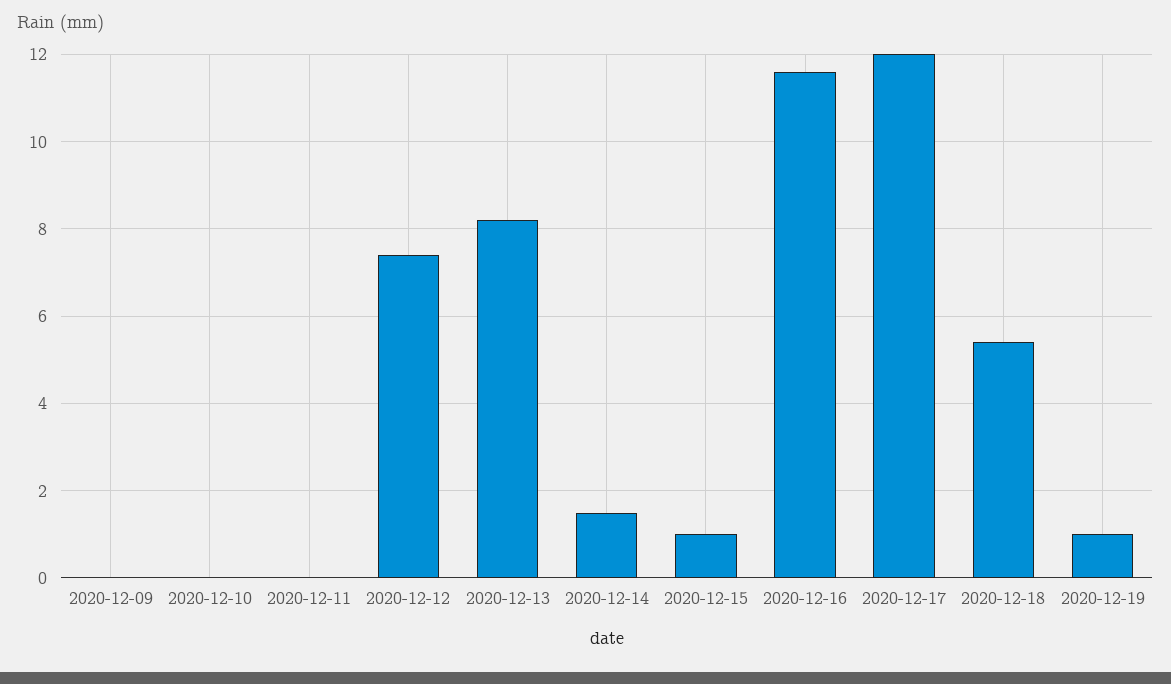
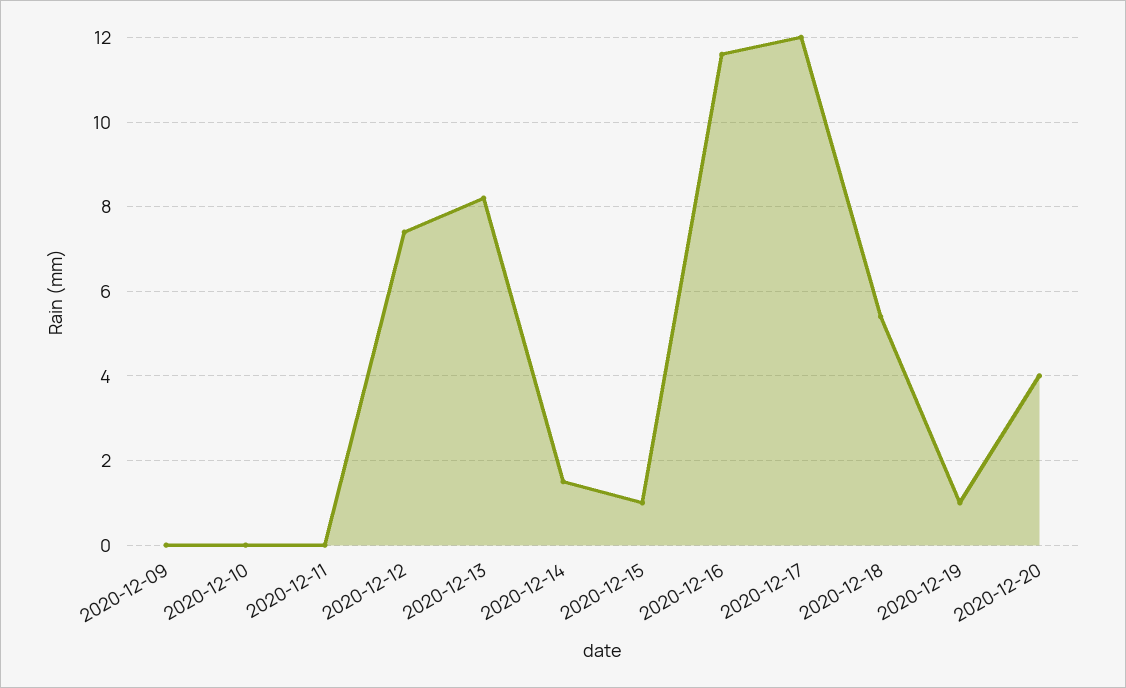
2020-12-20: none -> 4

